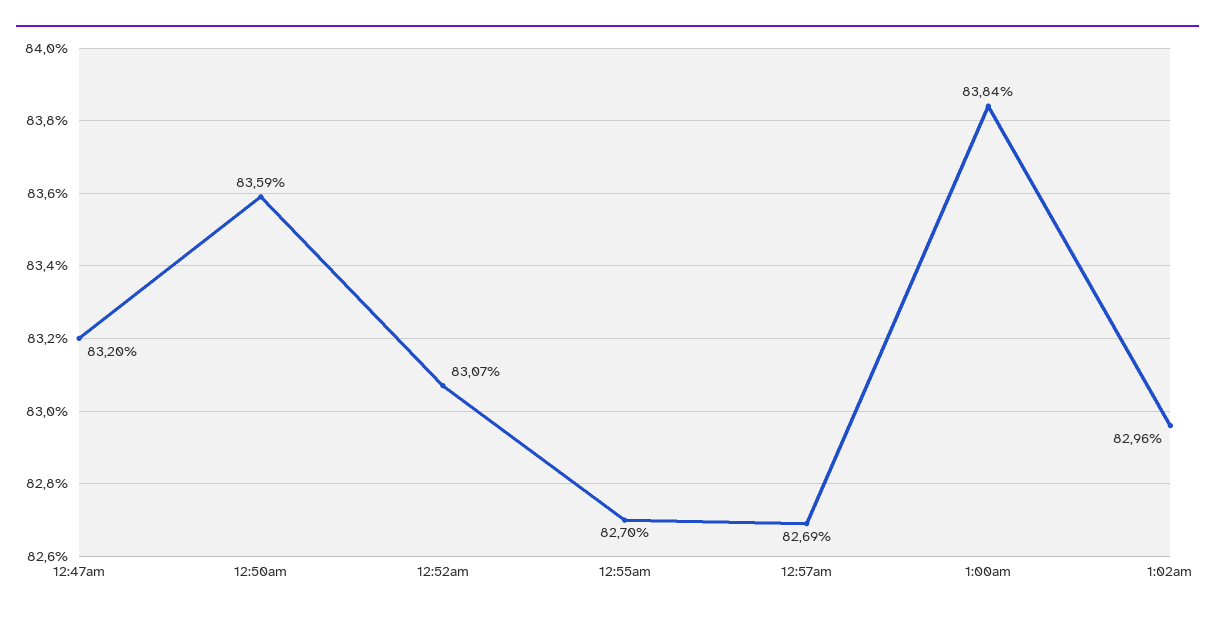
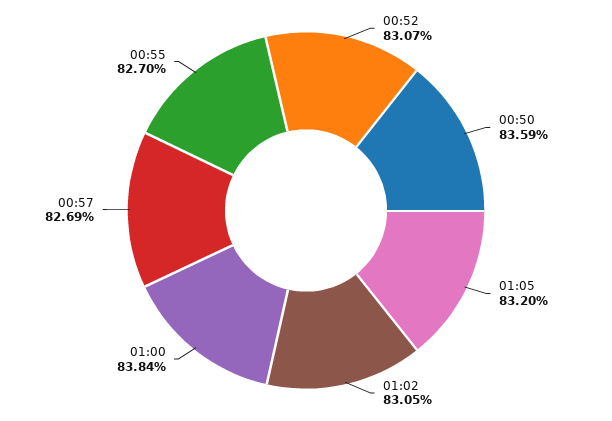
12:47am: 83.2 -> none
1:02am: 82.96 -> 83.05
01:05: none -> 83.2

